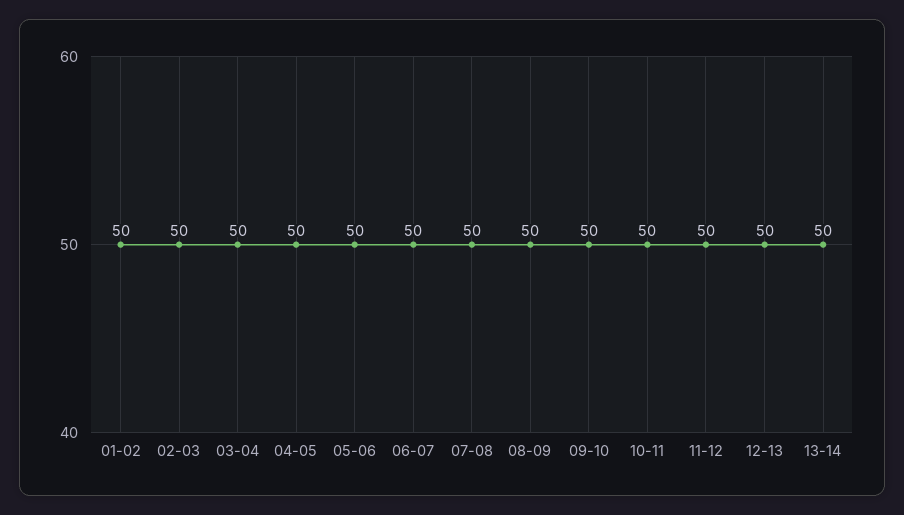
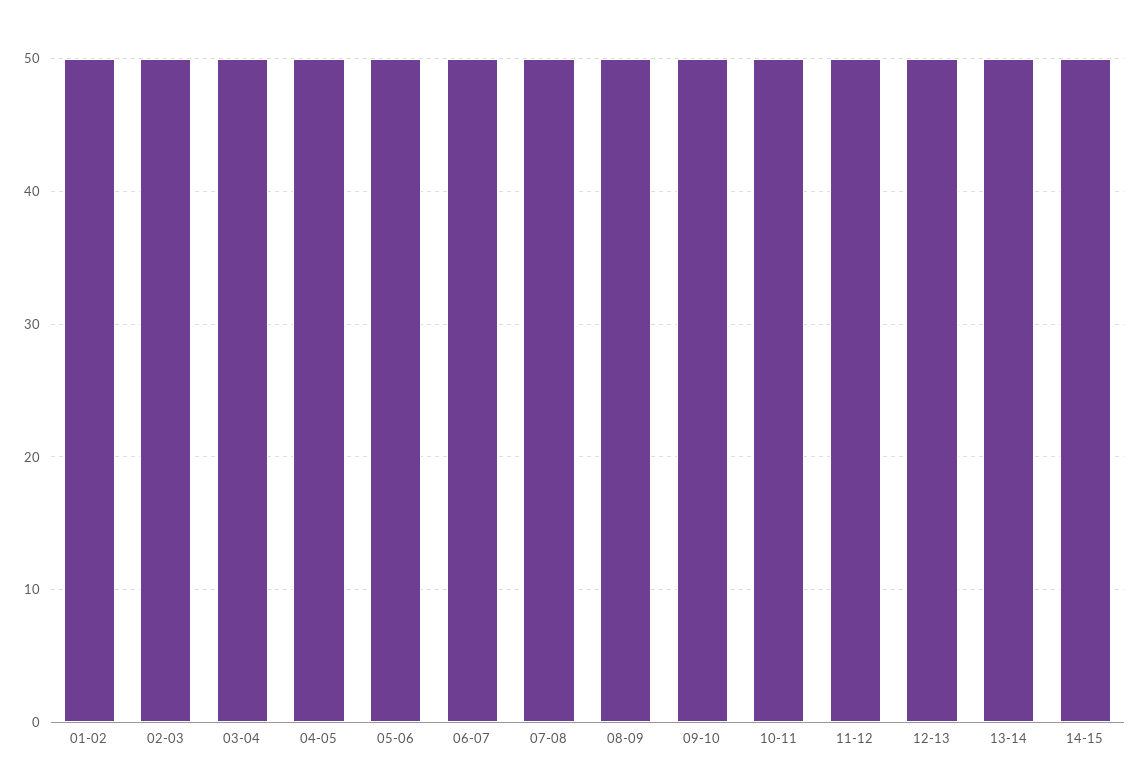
14-15: none -> 50

